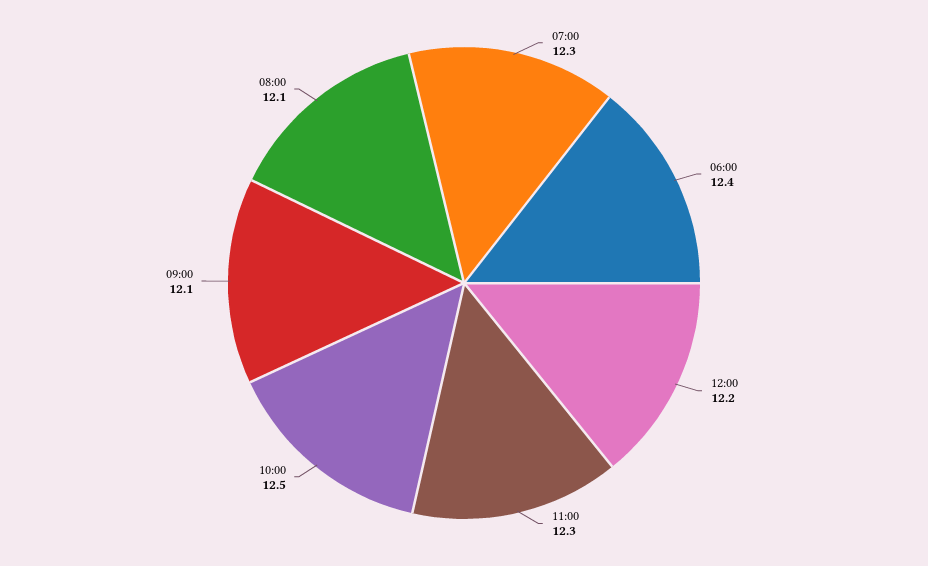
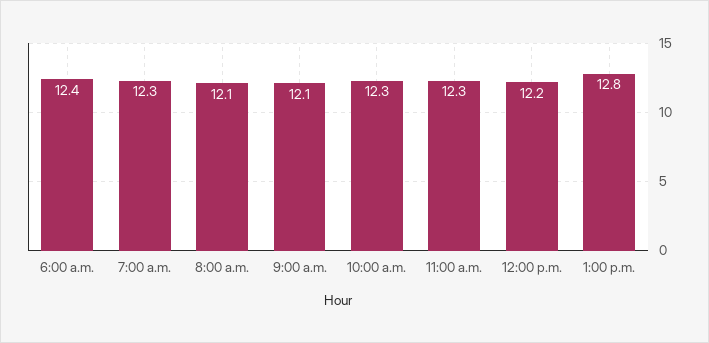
10:00: 12.5 -> 12.3
1:00 p.m.: none -> 12.8

